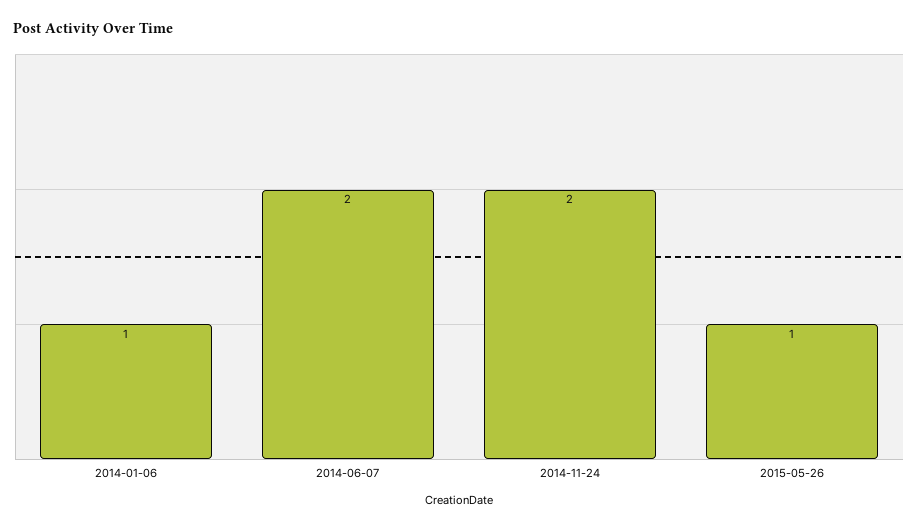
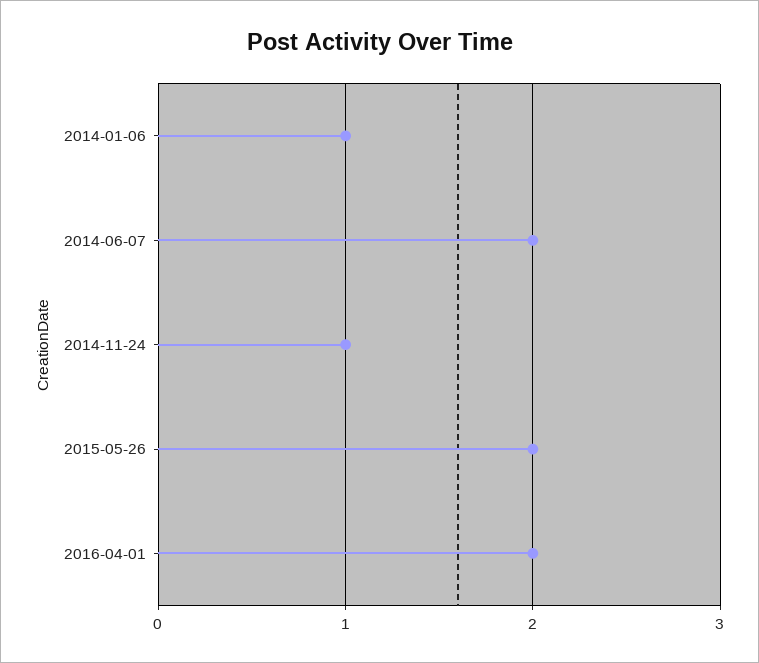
2014-11-24: 2 -> 1
2015-05-26: 1 -> 2
2016-04-01: none -> 2

